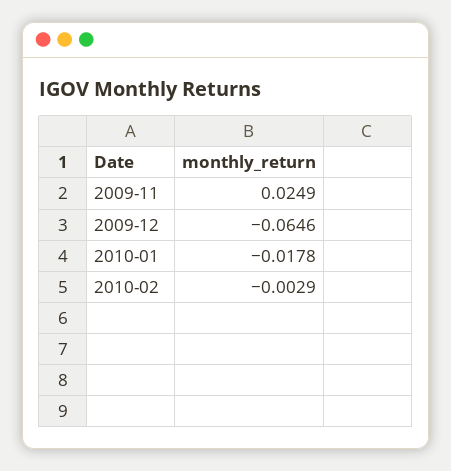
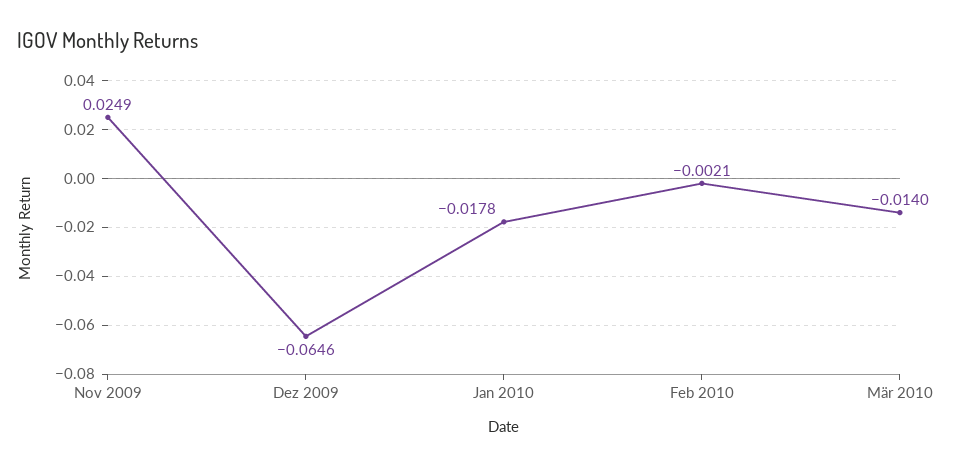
2010-02: -0.0029 -> -0.0021
Mär 2010: none -> -0.014

